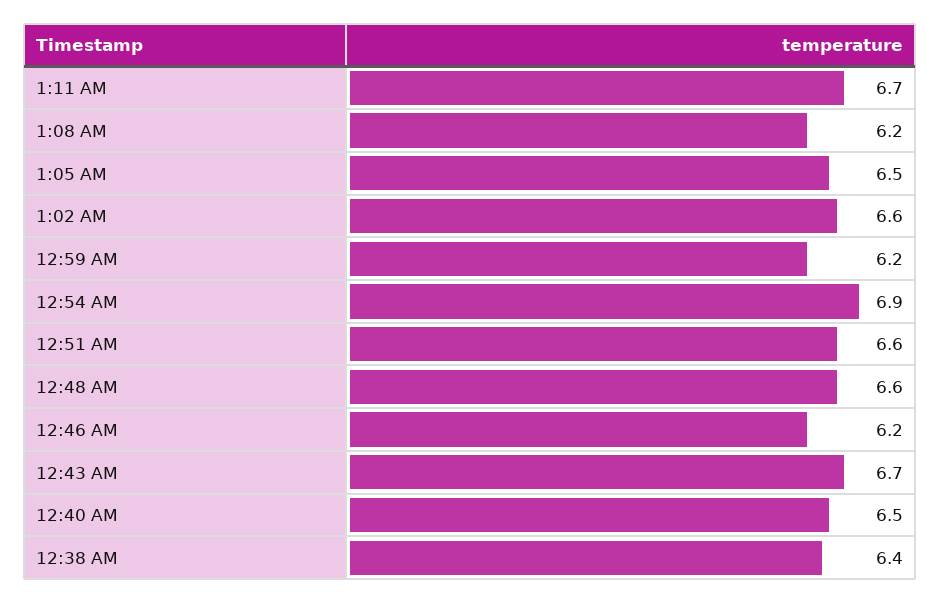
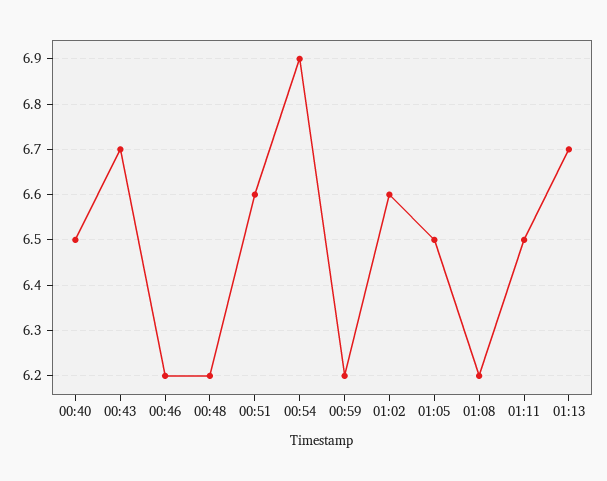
1:11 AM: 6.7 -> 6.5
12:48 AM: 6.6 -> 6.2
12:38 AM: 6.4 -> none
01:13: none -> 6.7

